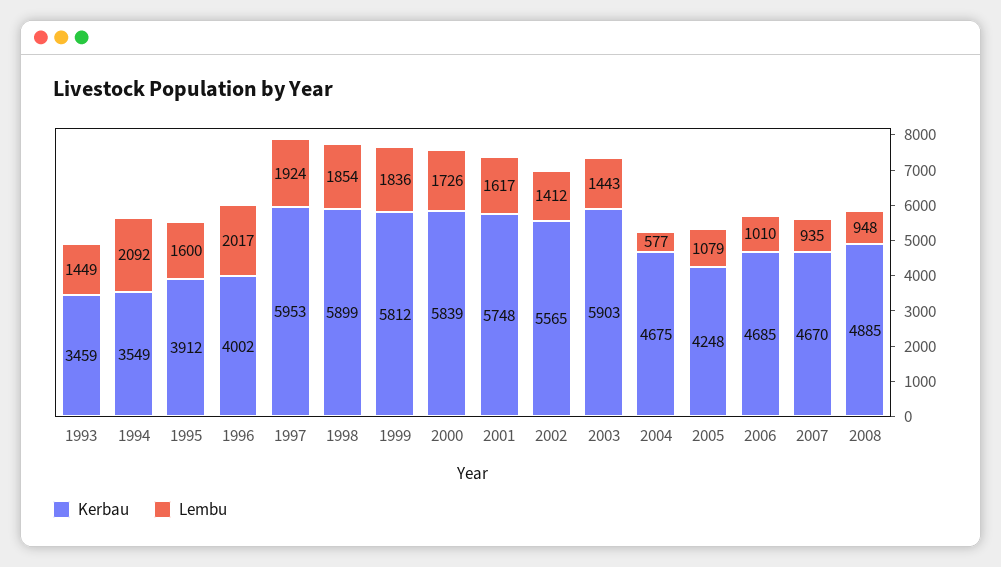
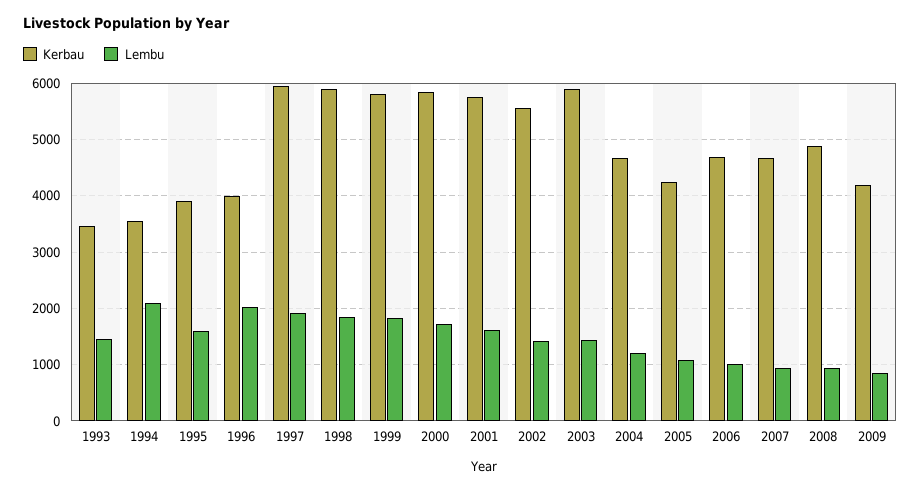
Lembu, 2004: 577 -> 1200
Kerbau, 2009: none -> 4200
Lembu, 2009: none -> 800

